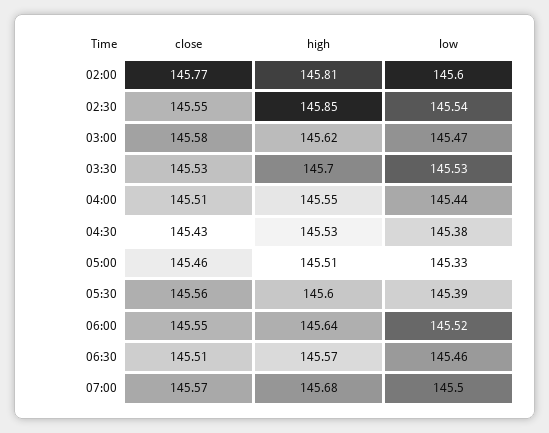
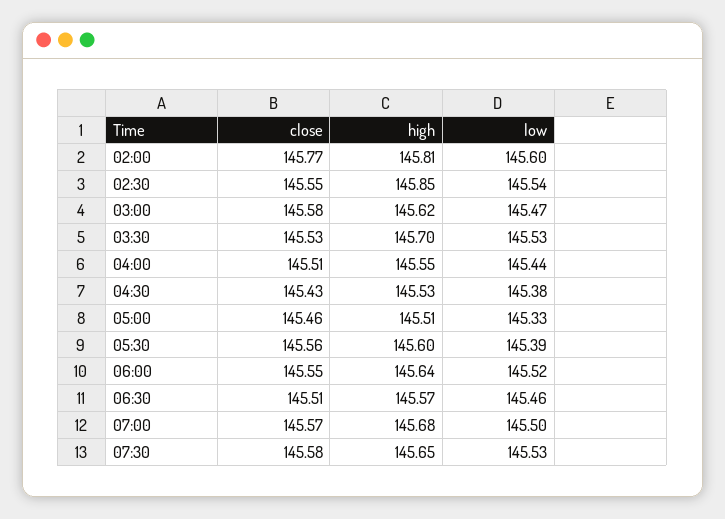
close, 07:30: none -> 145.58
high, 07:30: none -> 145.65
low, 07:30: none -> 145.53

